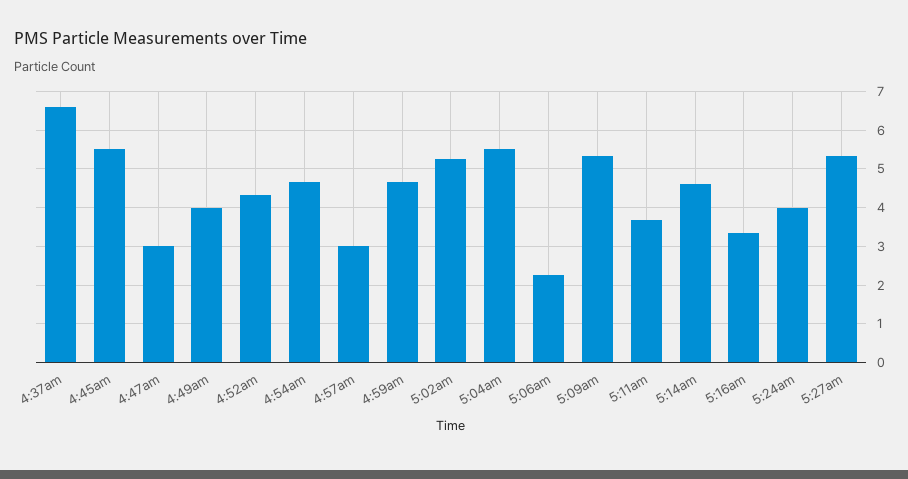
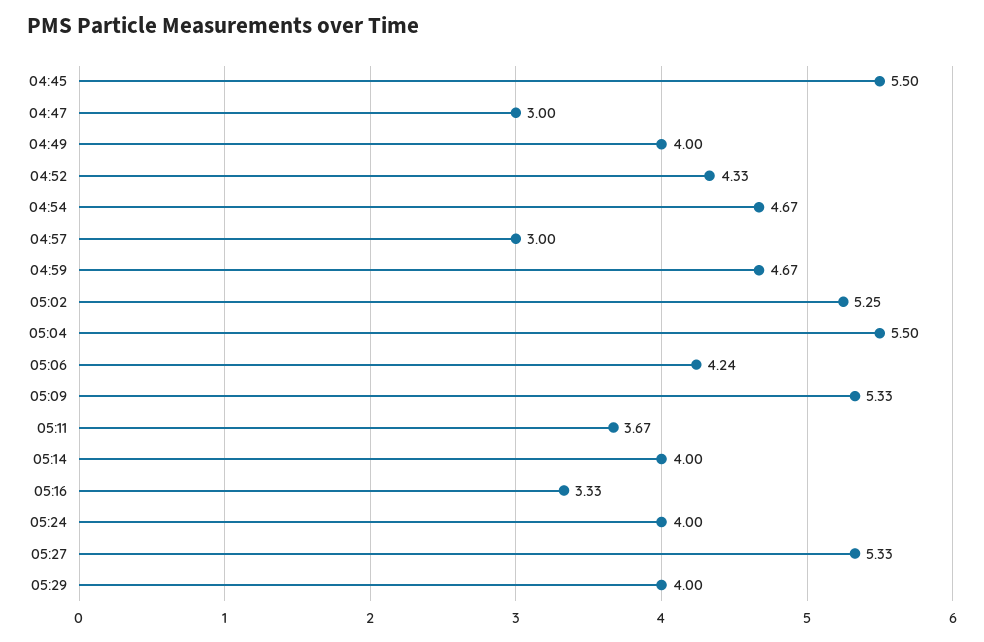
4:37am: 6.6 -> none
5:06am: 2.2 -> 4.24
5:14am: 4.6 -> 4
05:29: none -> 4

